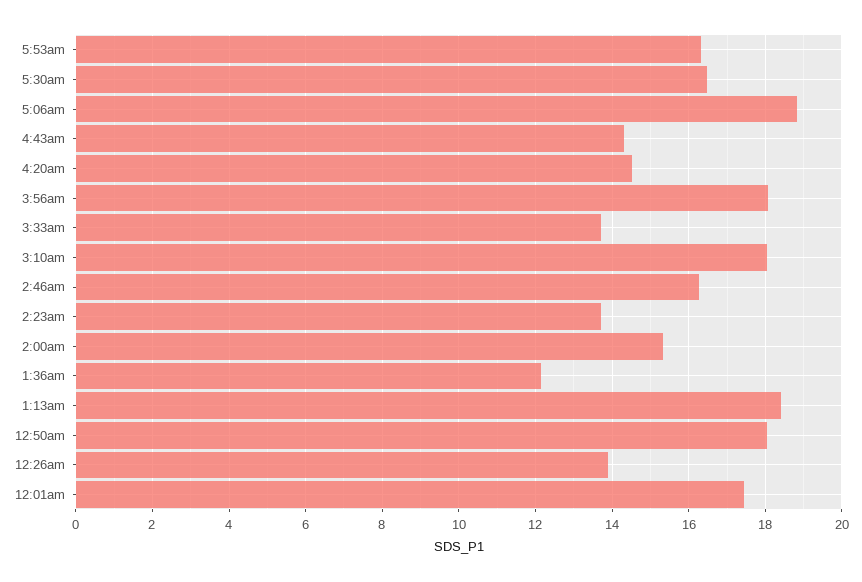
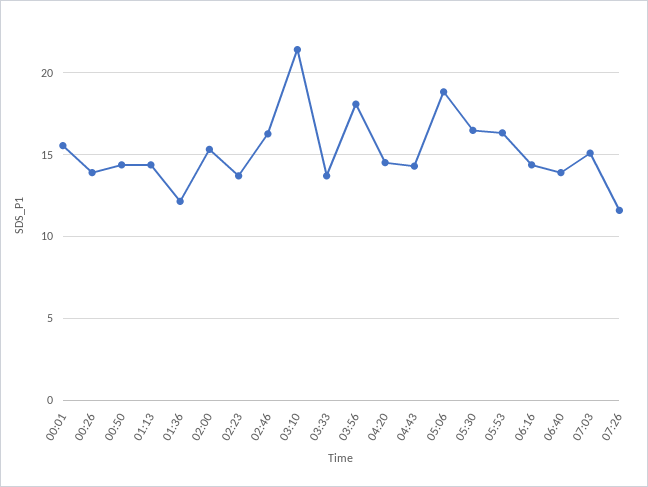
3:10am: 18 -> 21.5
1:13am: 18.4 -> 14.5
12:50am: 18 -> 14.5
12:01am: 17.4 -> 15.5
06:16: none -> 14.5
06:40: none -> 14
07:03: none -> 15
07:26: none -> 11.5

